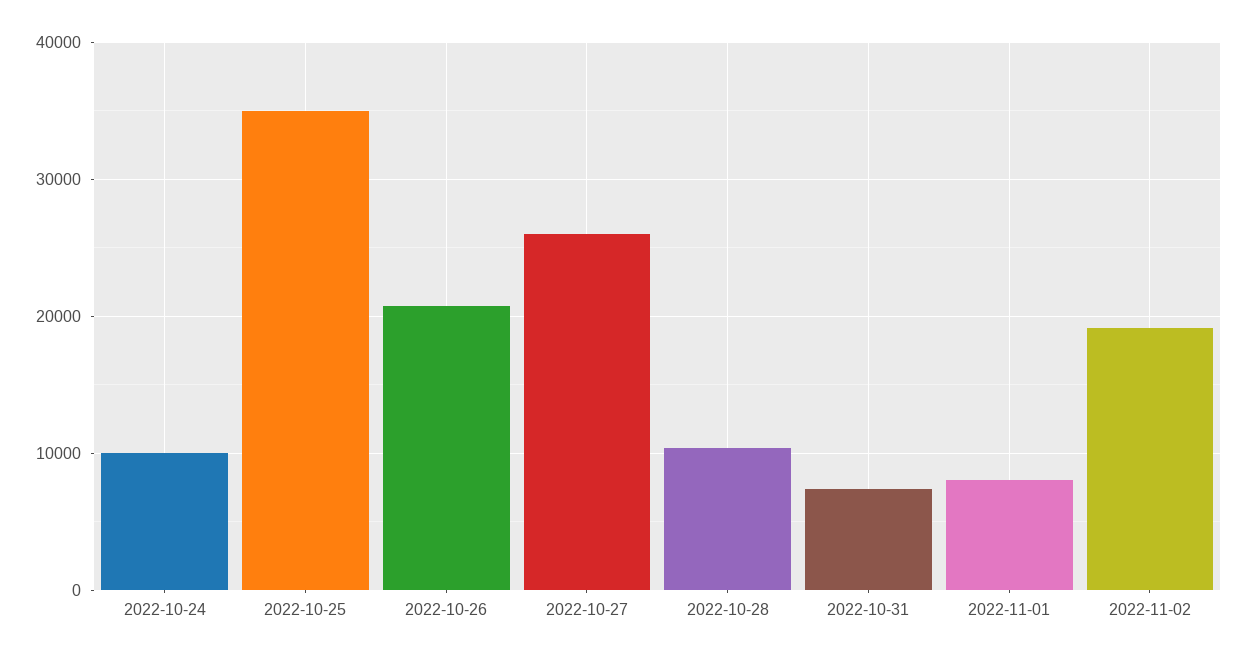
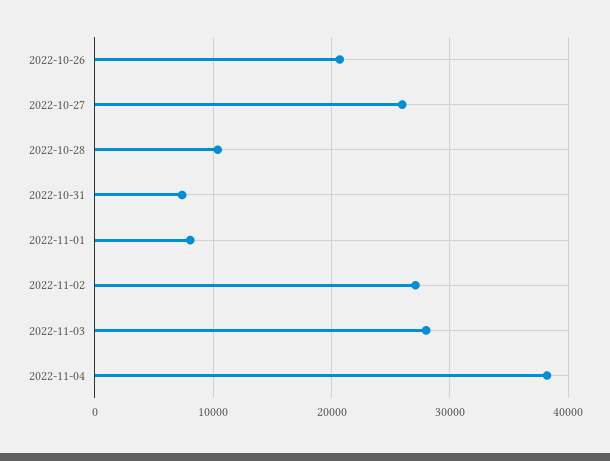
2022-10-24: 10000 -> none
2022-10-25: 35000 -> none
2022-11-02: 19000 -> 27000
2022-11-03: none -> 28000
2022-11-04: none -> 38000

